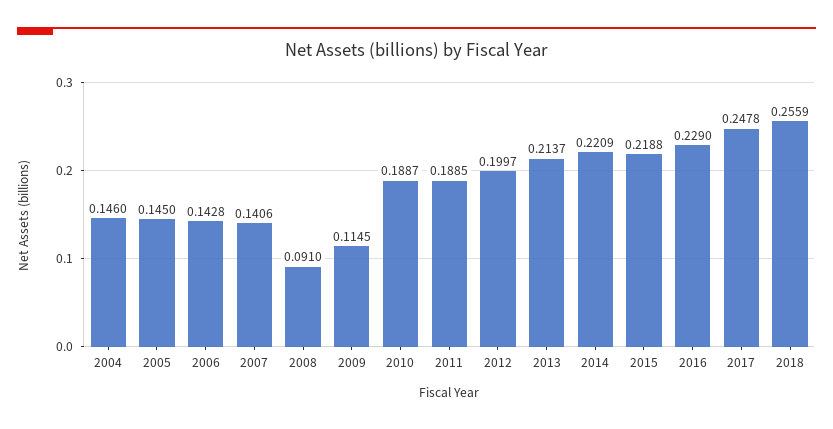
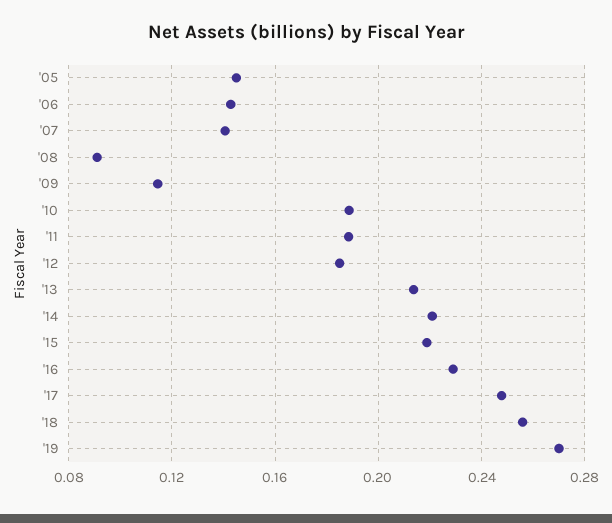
2004: 0.146 -> none
2012: 0.1997 -> 0.185
'19: none -> 0.27

